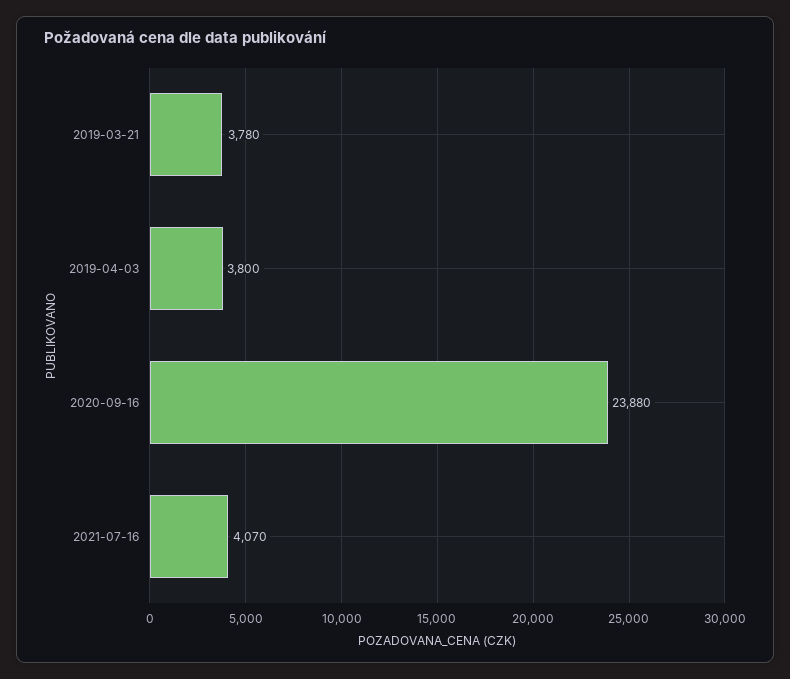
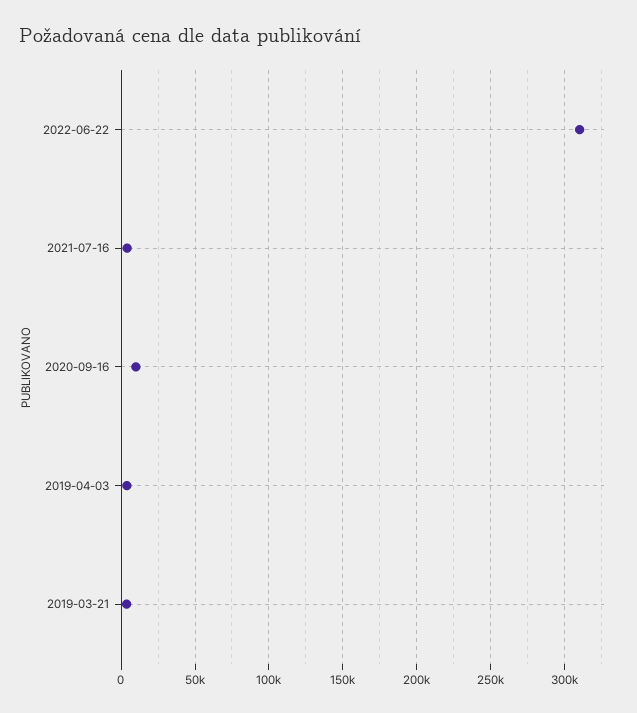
2020-09-16: 23880 -> 10000
2022-06-22: none -> 310000

